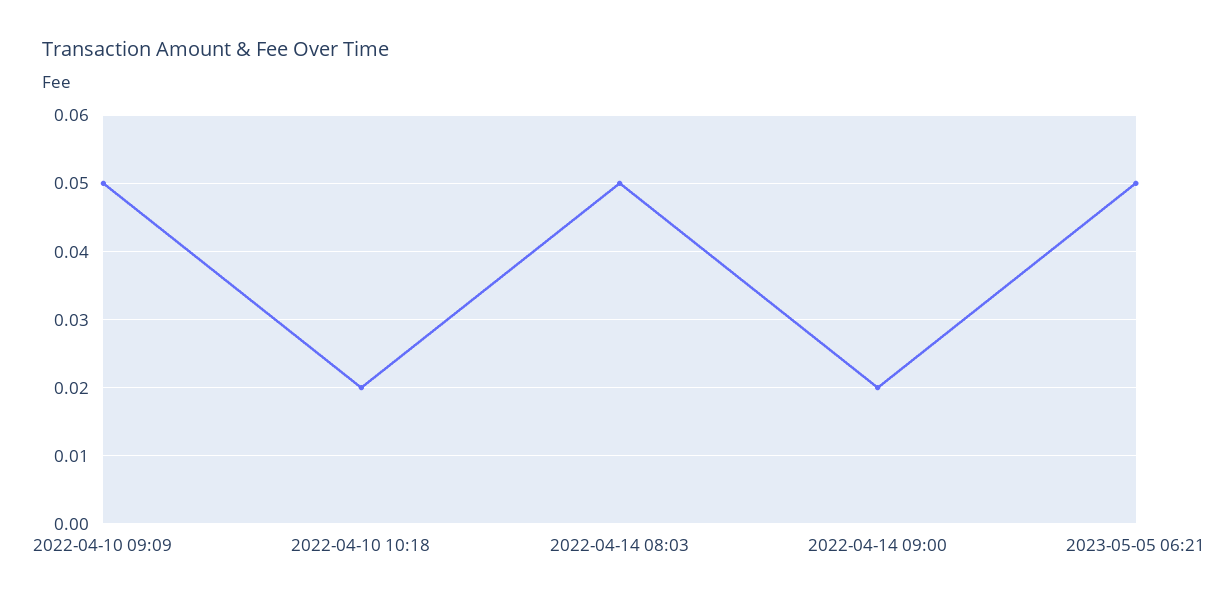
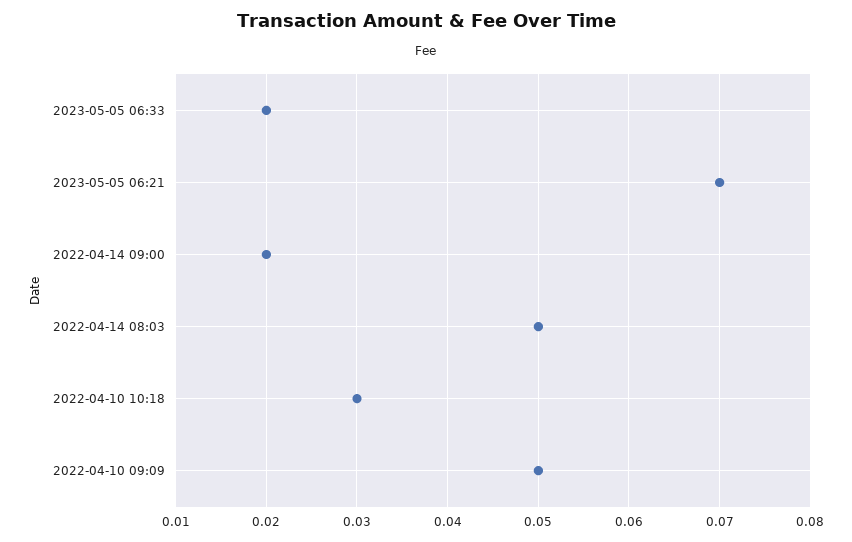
2022-04-10 10:18: 0.02 -> 0.03
2023-05-05 06:21: 0.05 -> 0.07
2023-05-05 06:33: none -> 0.02

